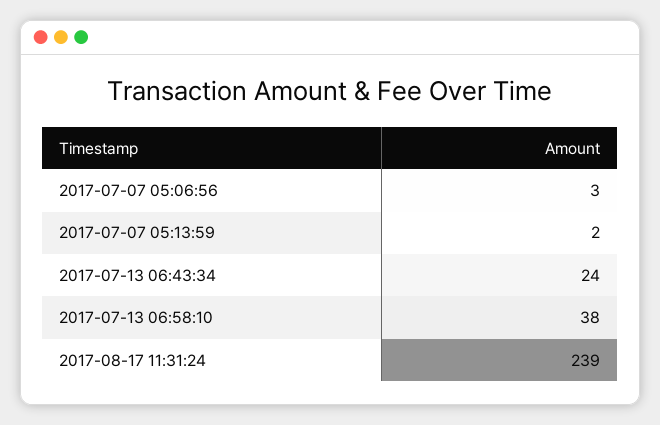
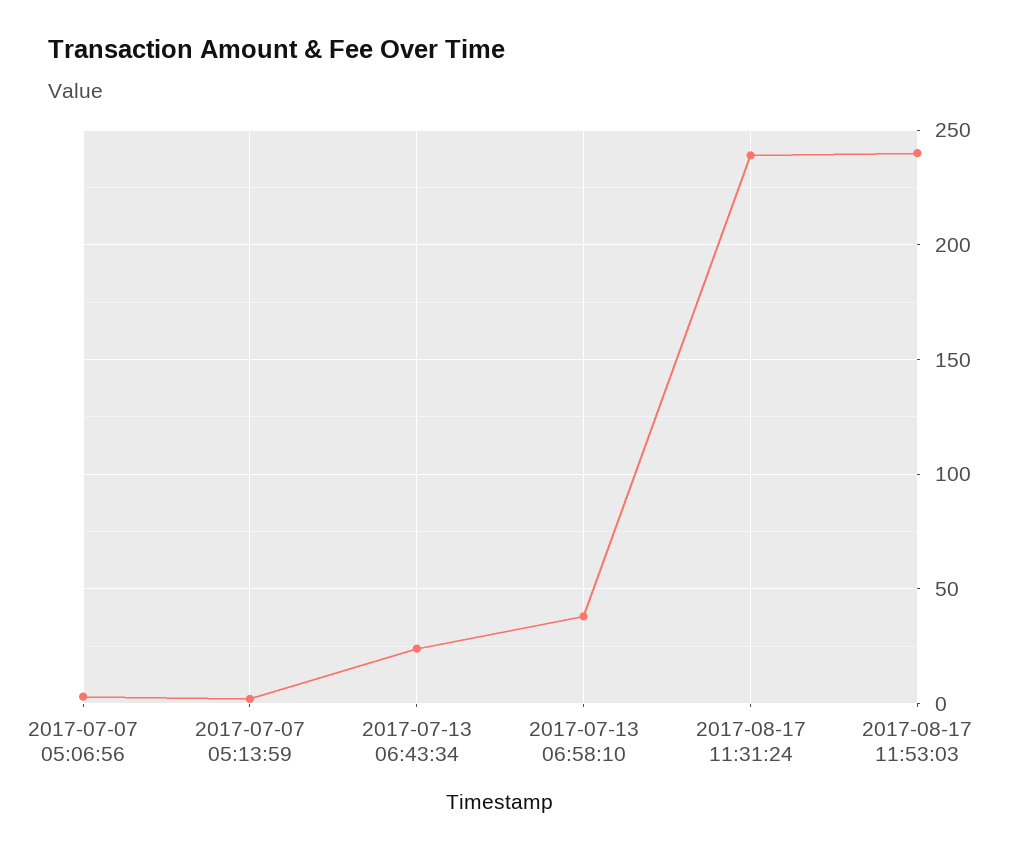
2017-08-17 11:53:03: none -> 240

